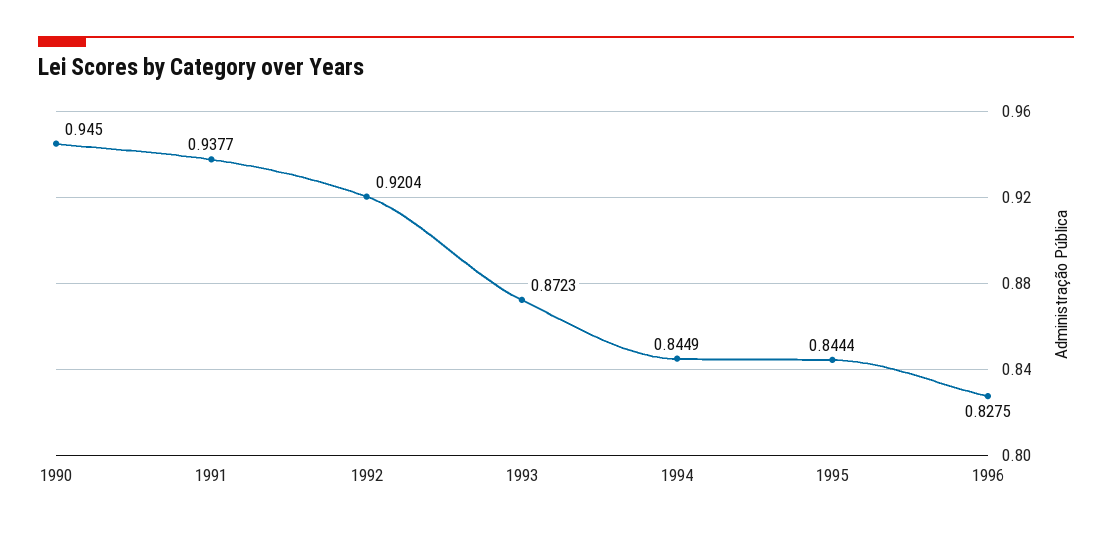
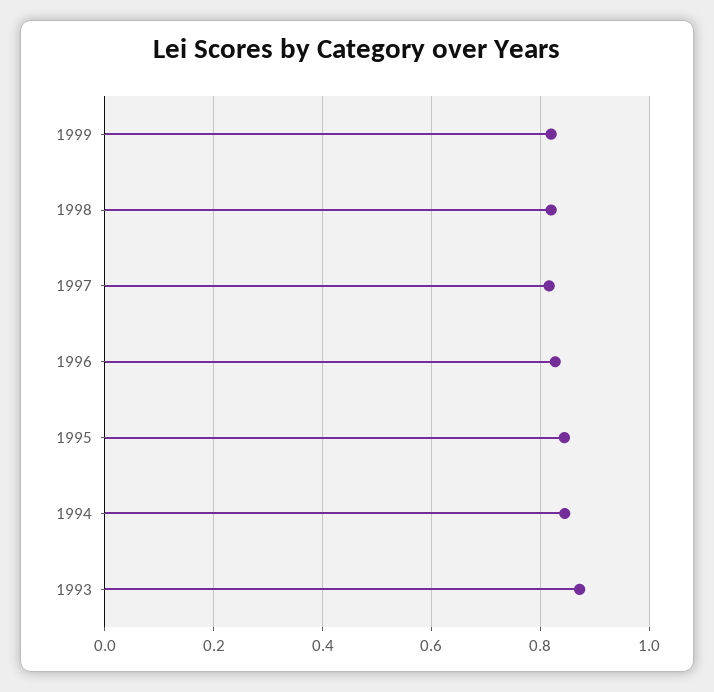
1990: 0.945 -> none
1991: 0.9377 -> none
1992: 0.9204 -> none
1999: none -> 0.82
1998: none -> 0.82
1997: none -> 0.82

